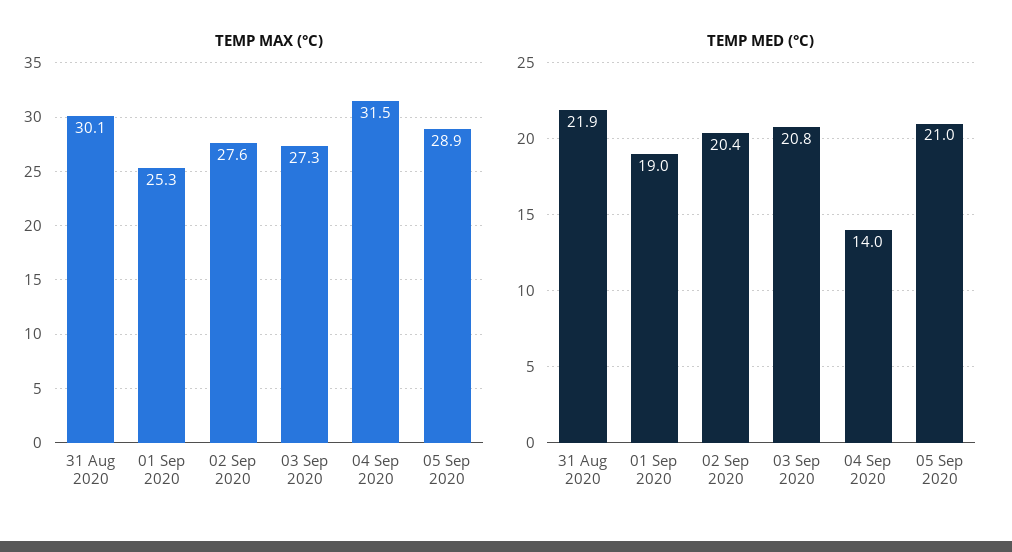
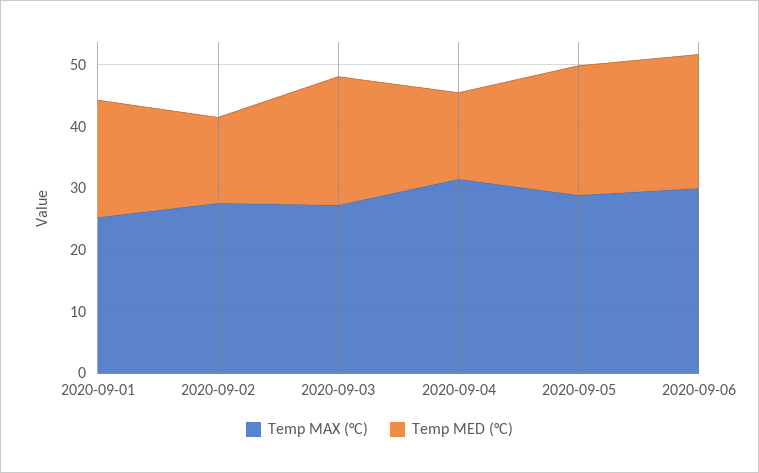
TEMP MAX (°C), 31 Aug 2020: 30.1 -> none
TEMP MED (°C), 31 Aug 2020: 21.9 -> none
TEMP MED (°C), 02 Sep 2020: 20.4 -> 14
TEMP MAX (°C), 2020-09-06: none -> 30
TEMP MED (°C), 2020-09-06: none -> 22

